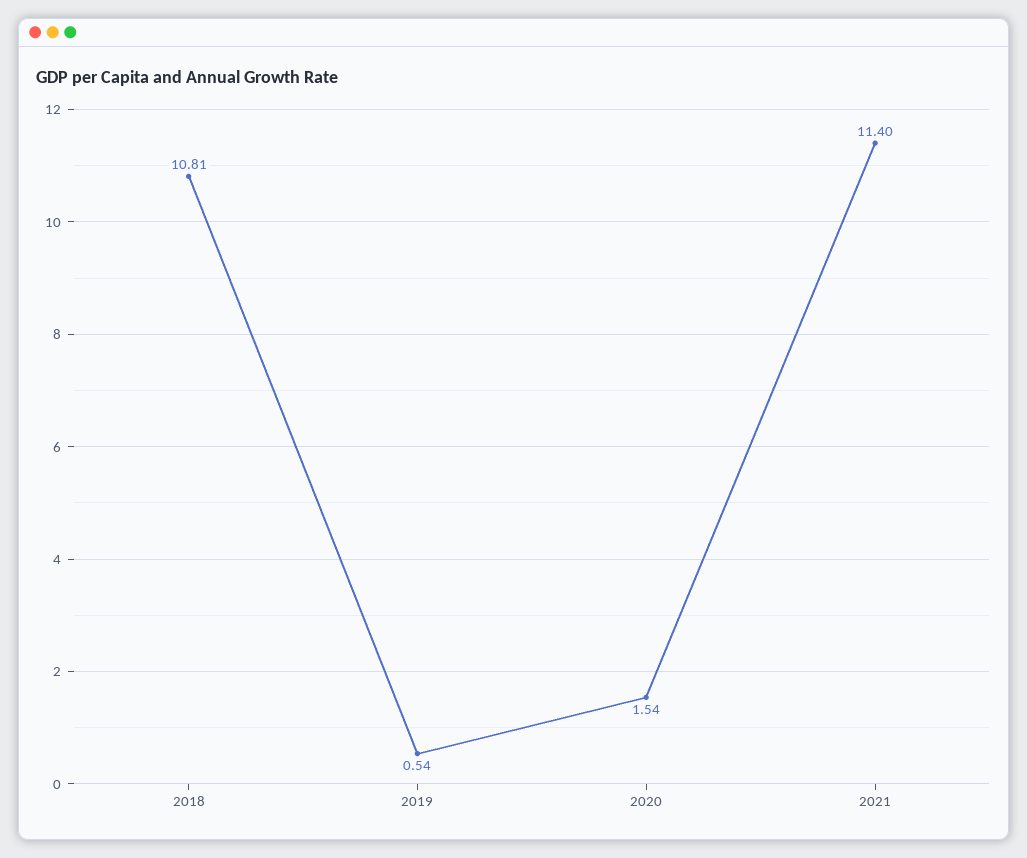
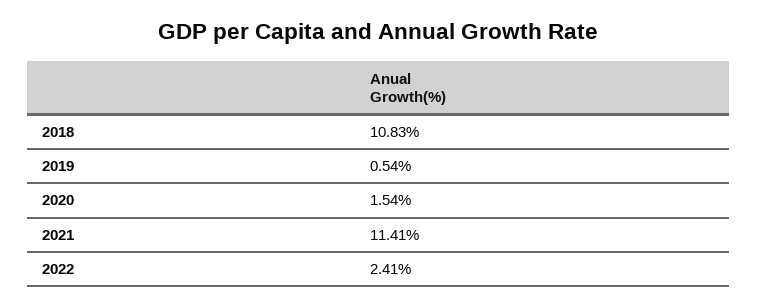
2018: 10.81 -> 10.83
2021: 11.4 -> 11.41
2022: none -> 2.41

